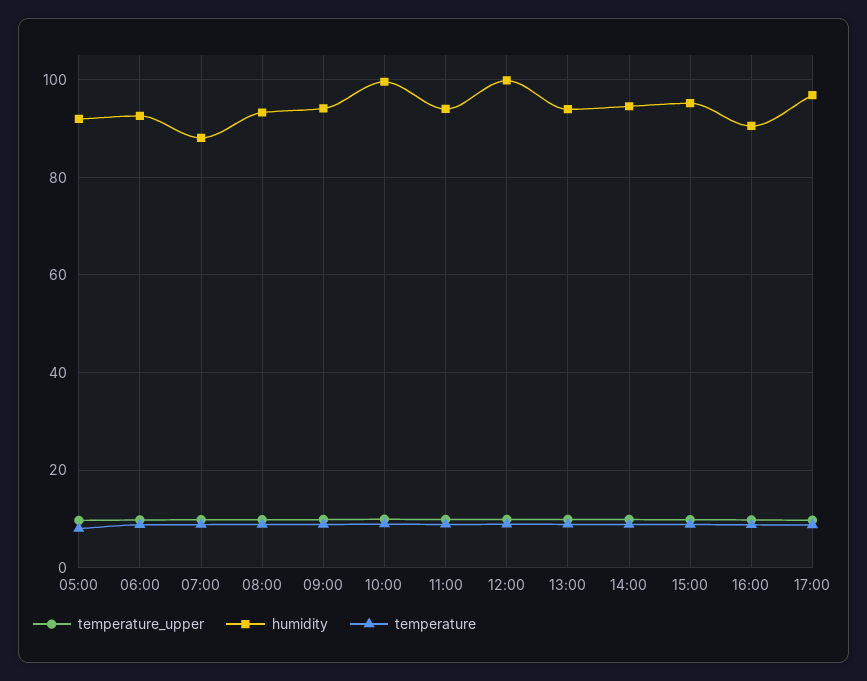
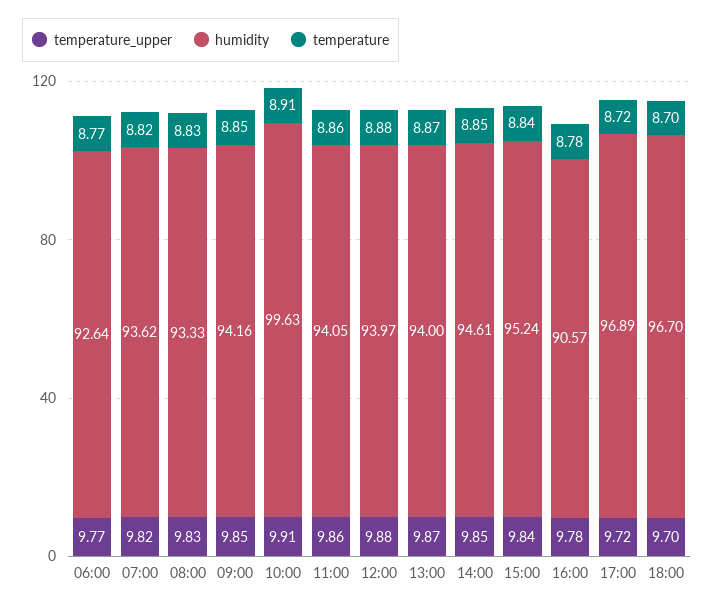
temperature_upper, 05:00: 10 -> none
humidity, 05:00: 92 -> none
temperature, 05:00: 8 -> none
humidity, 07:00: 88 -> 93.62
humidity, 12:00: 100 -> 93.97
temperature_upper, 18:00: none -> 9.7
humidity, 18:00: none -> 96.7
temperature, 18:00: none -> 8.7

